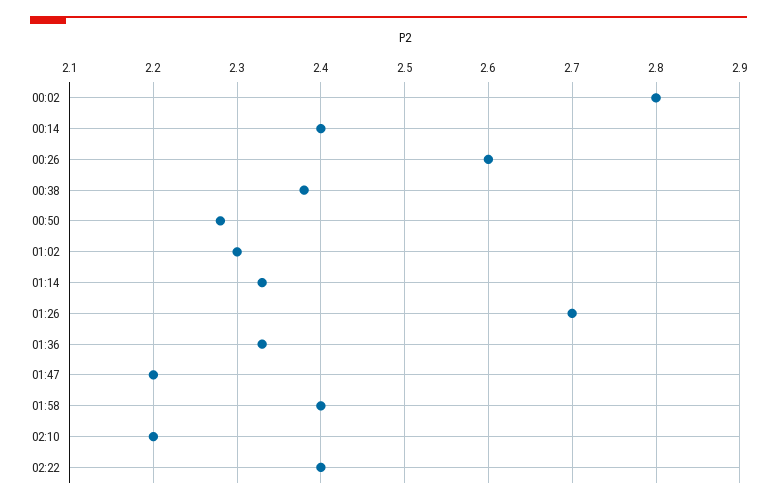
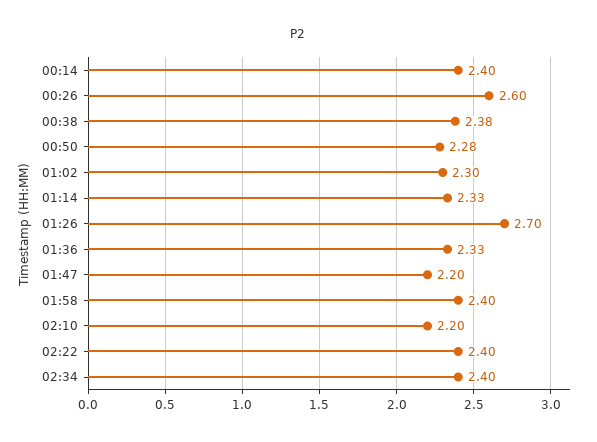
00:02: 2.8 -> none
02:34: none -> 2.4

